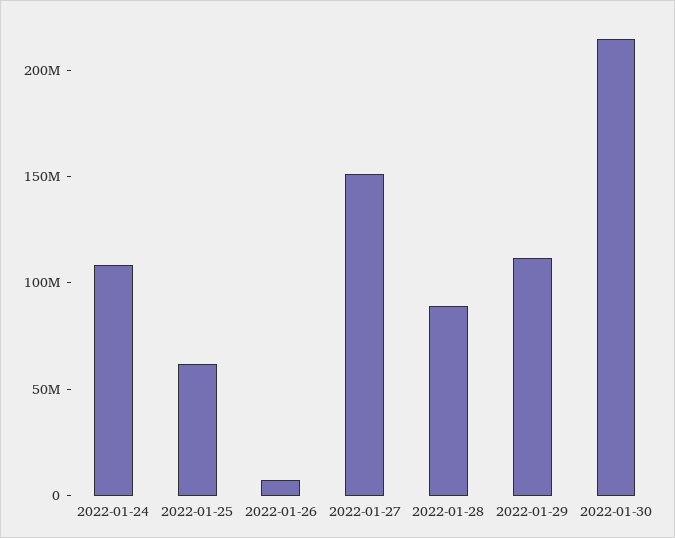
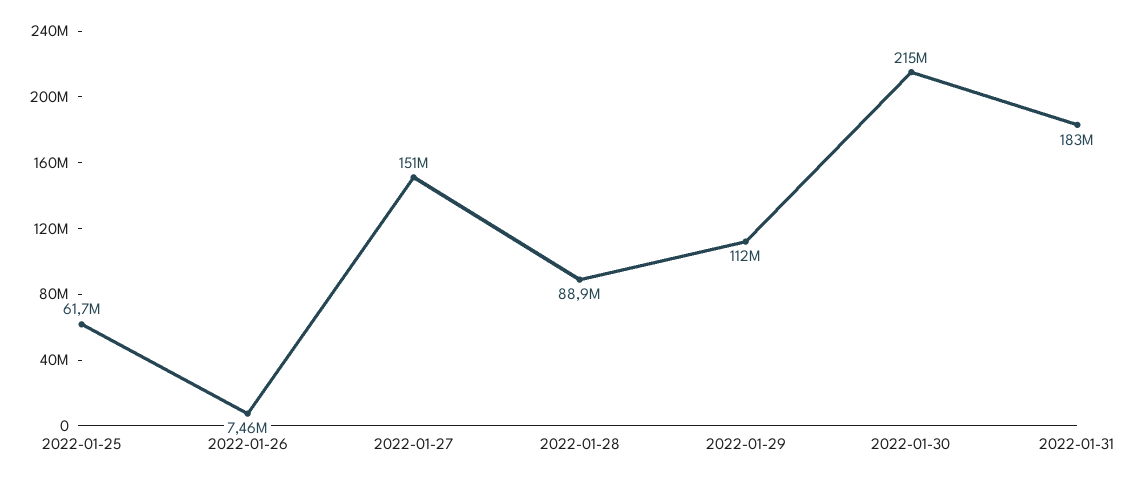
2022-01-24: 110000000 -> none
2022-01-31: none -> 183000000

